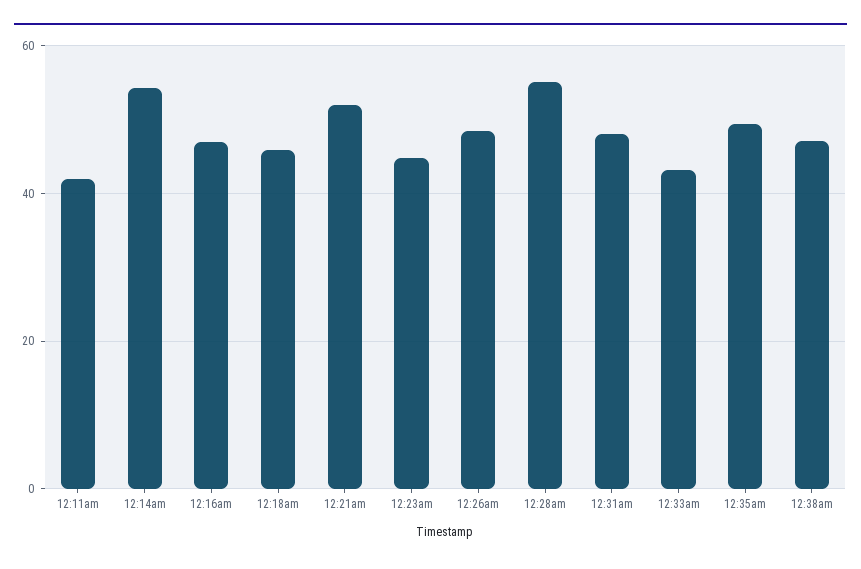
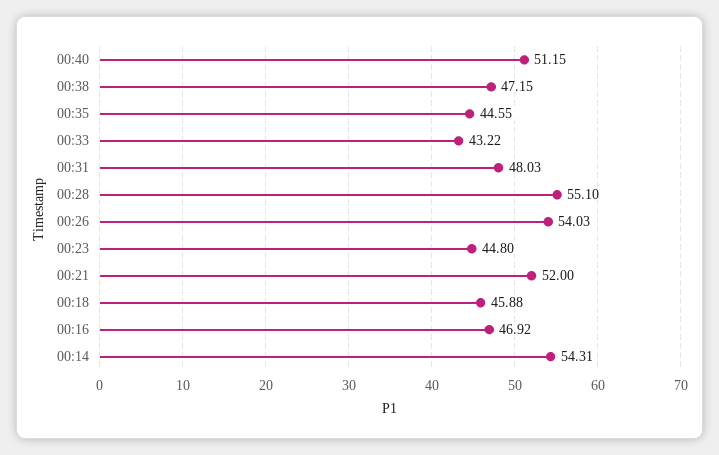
12:11am: 42 -> none
12:26am: 48 -> 54.03
12:35am: 50 -> 44.55
00:40: none -> 51.15

